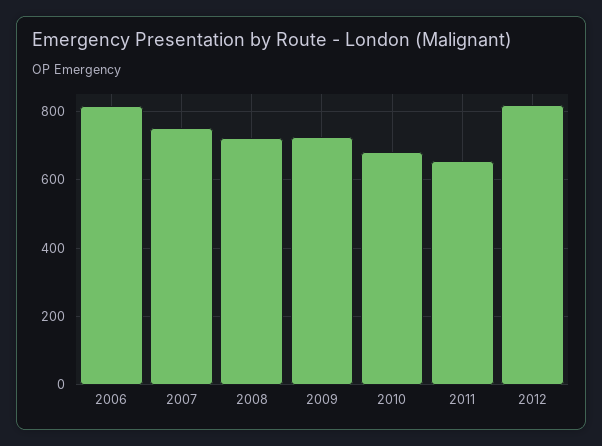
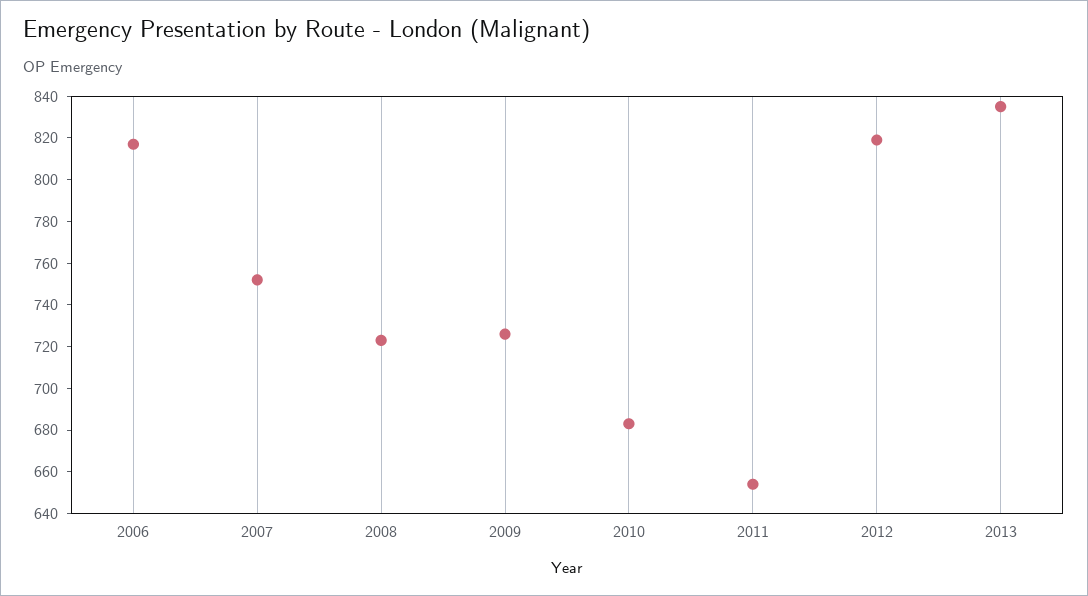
2013: none -> 835

